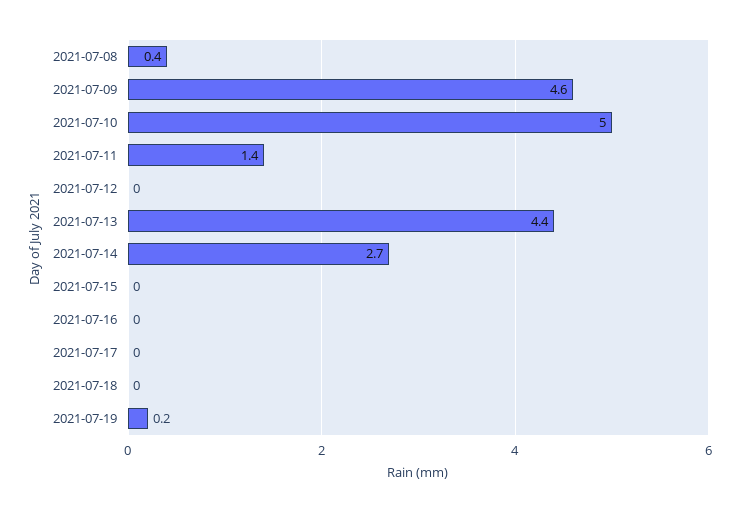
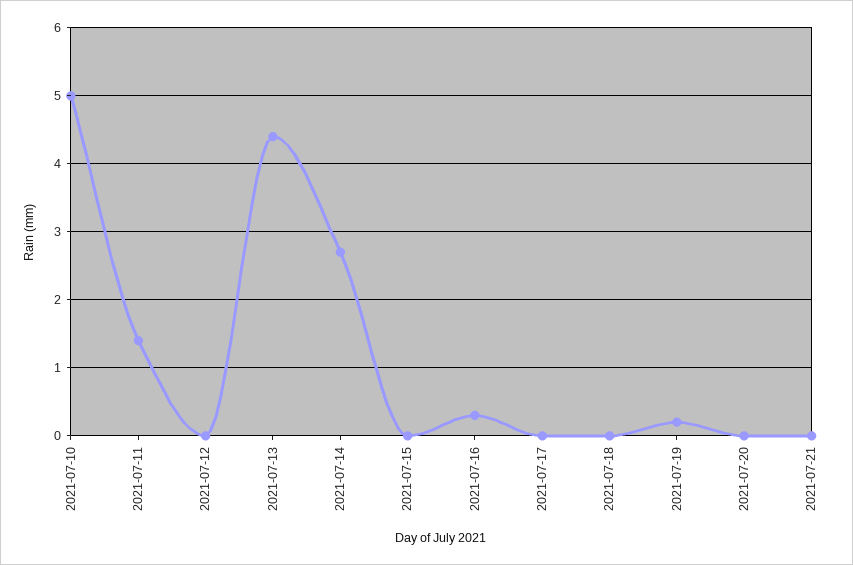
2021-07-08: 0.4 -> none
2021-07-09: 4.6 -> none
2021-07-16: 0 -> 0.3
2021-07-20: none -> 0
2021-07-21: none -> 0

